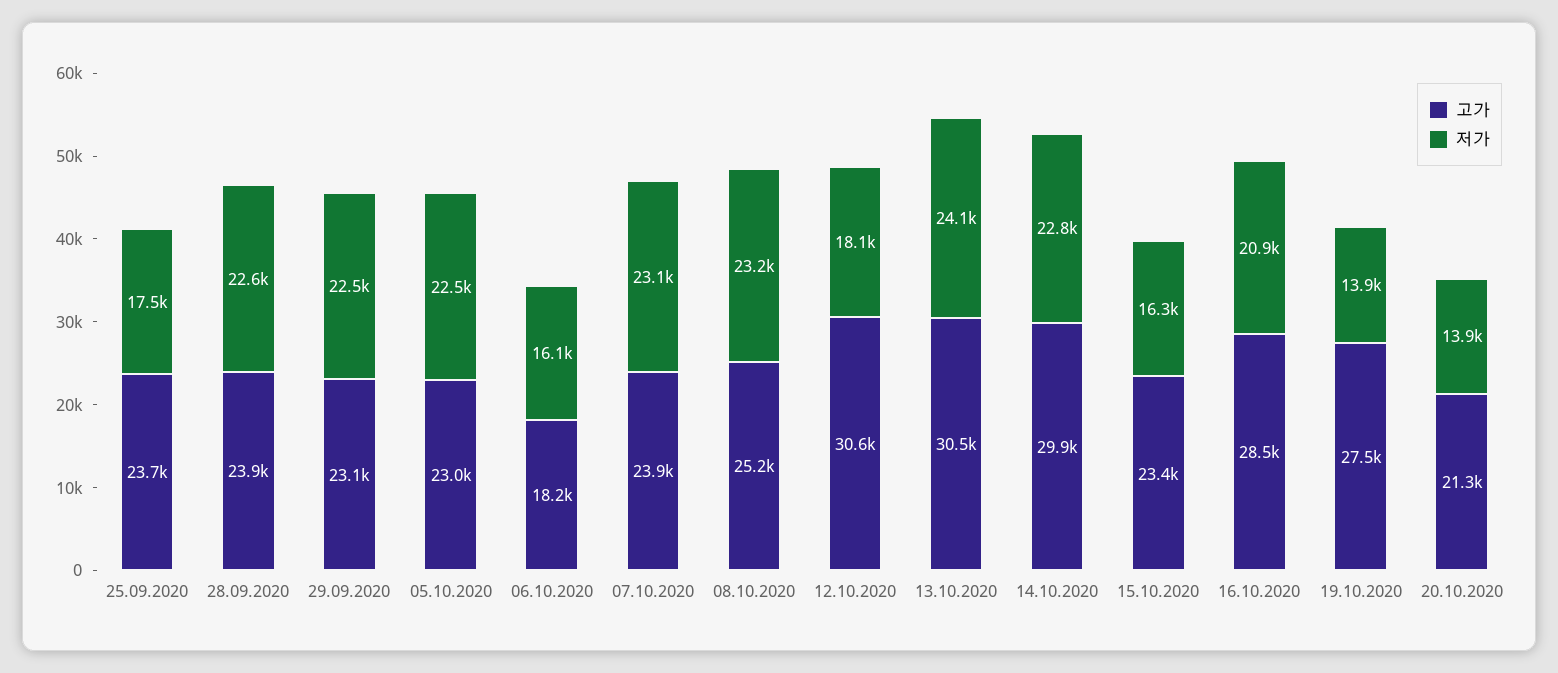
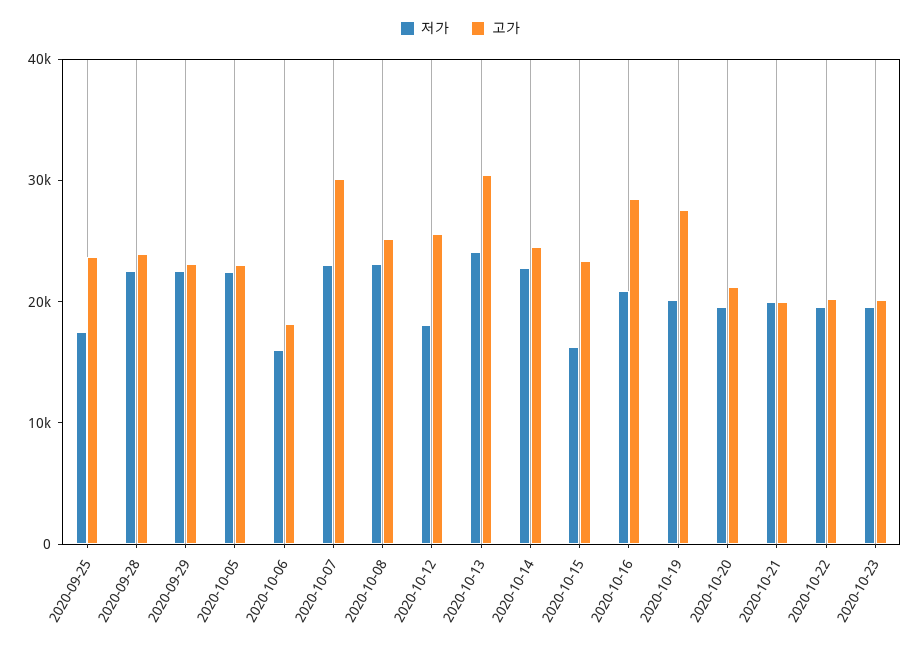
고가, 07.10.2020: 23900 -> 30000
고가, 12.10.2020: 30600 -> 26000
고가, 14.10.2020: 29900 -> 24000
저가, 19.10.2020: 13900 -> 20000
저가, 20.10.2020: 13900 -> 20000
저가, 2020-10-21: none -> 20000
고가, 2020-10-21: none -> 20000
저가, 2020-10-22: none -> 20000
고가, 2020-10-22: none -> 20000
저가, 2020-10-23: none -> 20000
고가, 2020-10-23: none -> 20000

